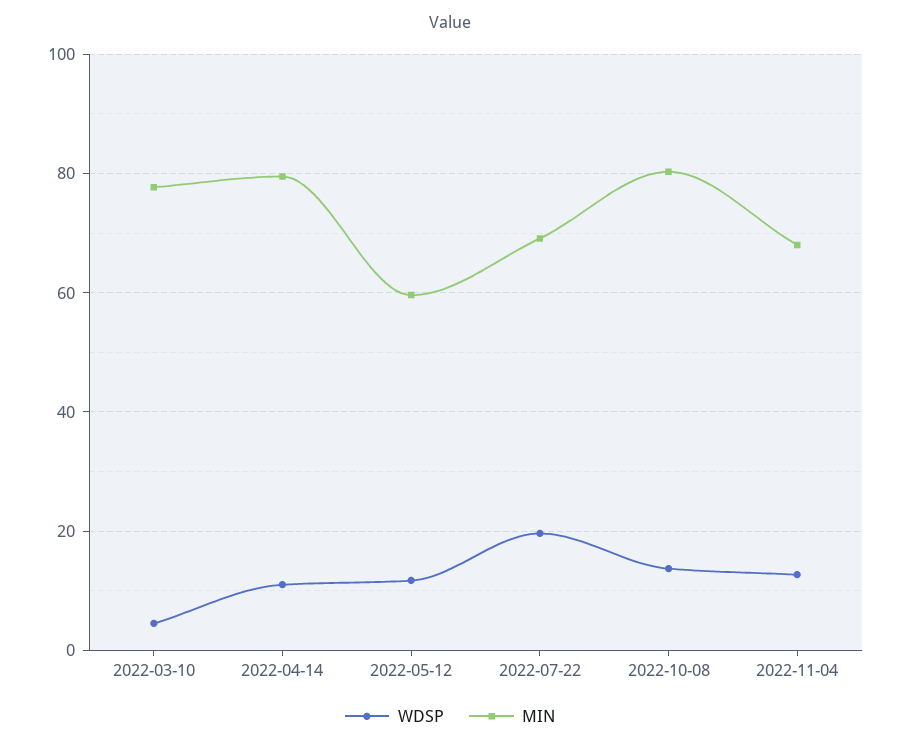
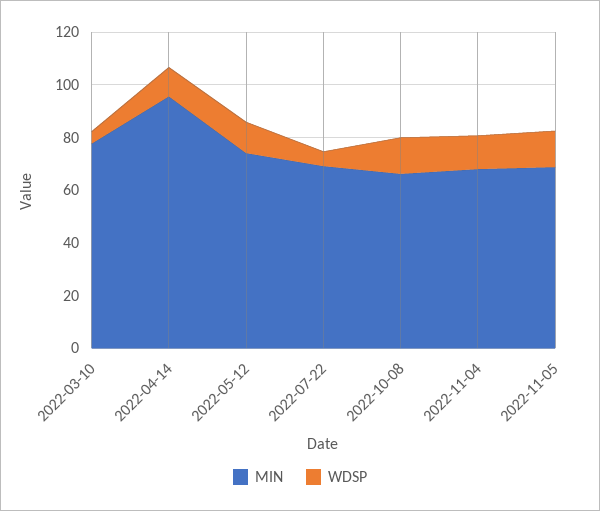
MIN, 2022-04-14: 80 -> 95
MIN, 2022-05-12: 60 -> 75
WDSP, 2022-07-22: 20 -> 5
MIN, 2022-10-08: 80 -> 65
MIN, 2022-11-05: none -> 70
WDSP, 2022-11-05: none -> 15

